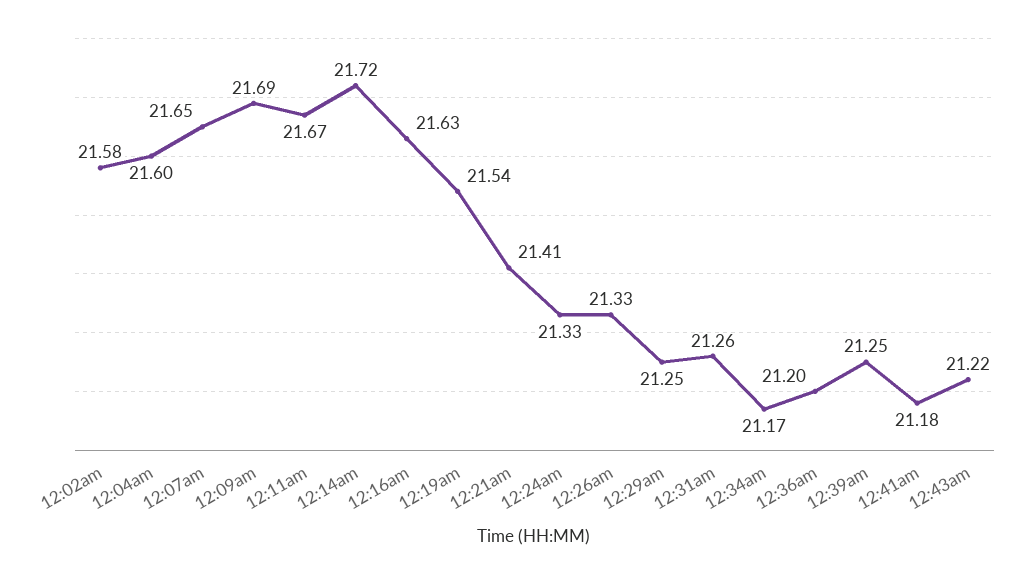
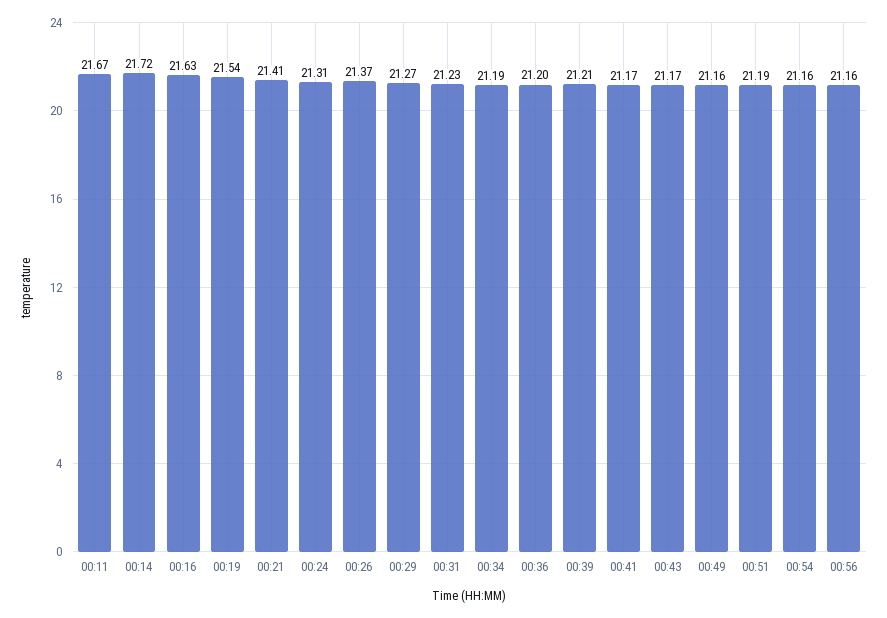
12:02am: 21.58 -> none
12:04am: 21.6 -> none
12:07am: 21.65 -> none
12:09am: 21.69 -> none
12:24am: 21.33 -> 21.31
12:26am: 21.33 -> 21.37
12:29am: 21.25 -> 21.27
12:31am: 21.26 -> 21.23
12:34am: 21.17 -> 21.19
12:39am: 21.25 -> 21.21
12:41am: 21.18 -> 21.17
12:43am: 21.22 -> 21.17
00:49: none -> 21.16
00:51: none -> 21.19
00:54: none -> 21.16
00:56: none -> 21.16

